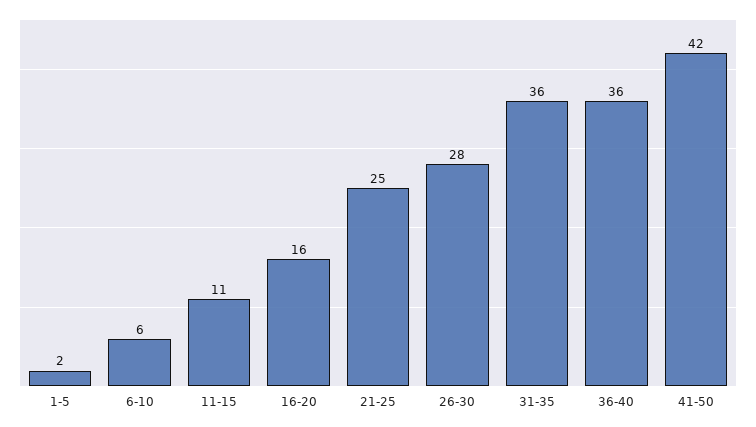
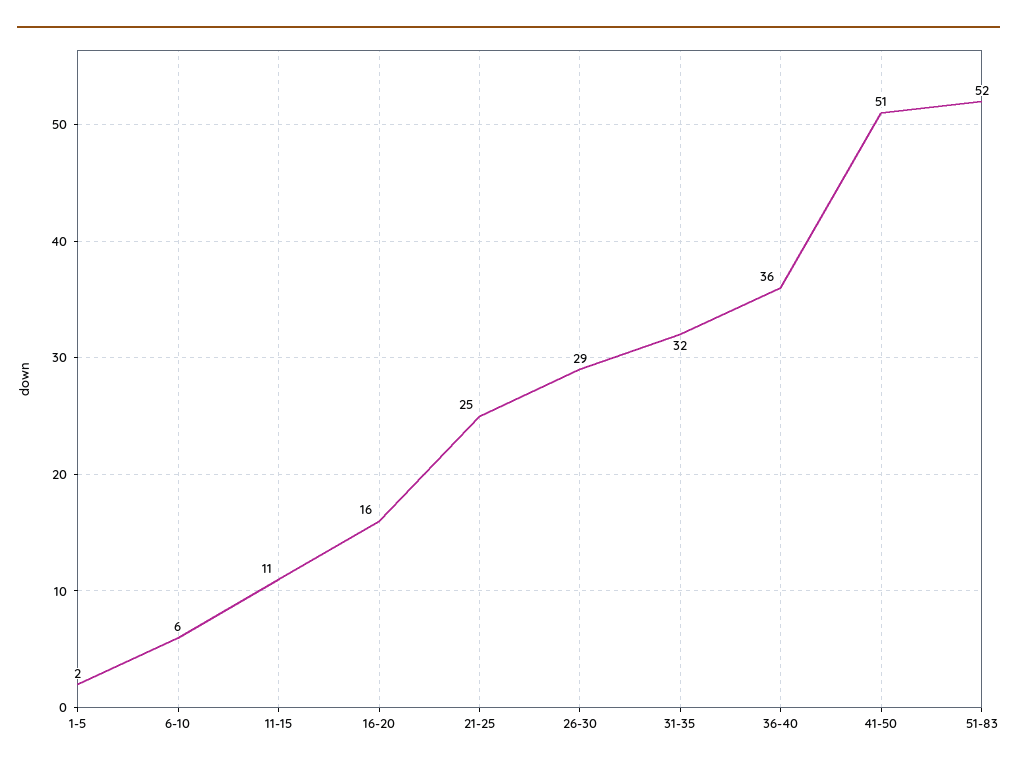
26-30: 28 -> 29
31-35: 36 -> 32
41-50: 42 -> 51
51-83: none -> 52

